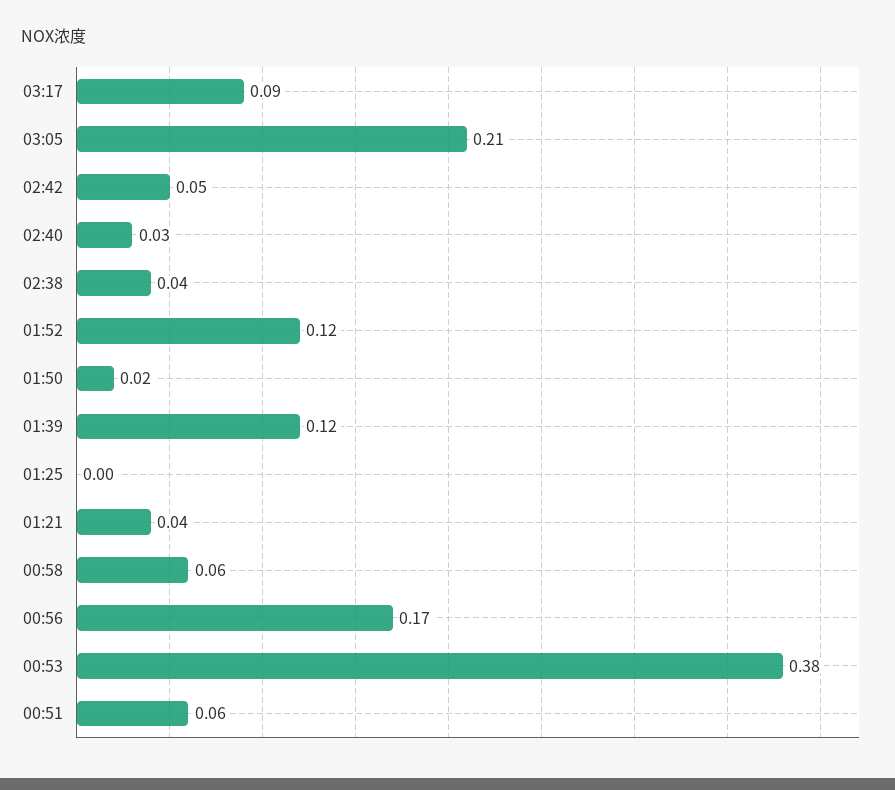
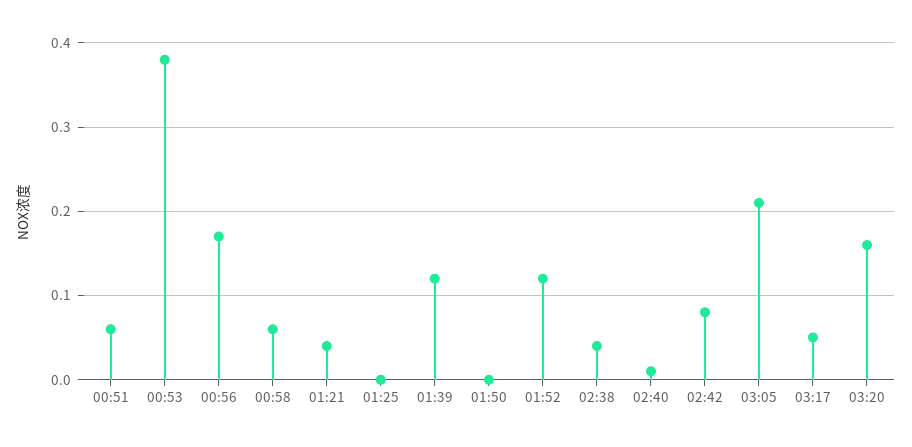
03:17: 0.09 -> 0.05
02:42: 0.05 -> 0.08
02:40: 0.03 -> 0.01
01:50: 0.02 -> 0
03:20: none -> 0.16

